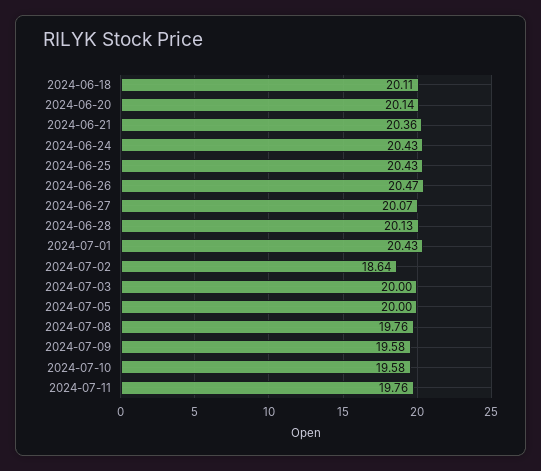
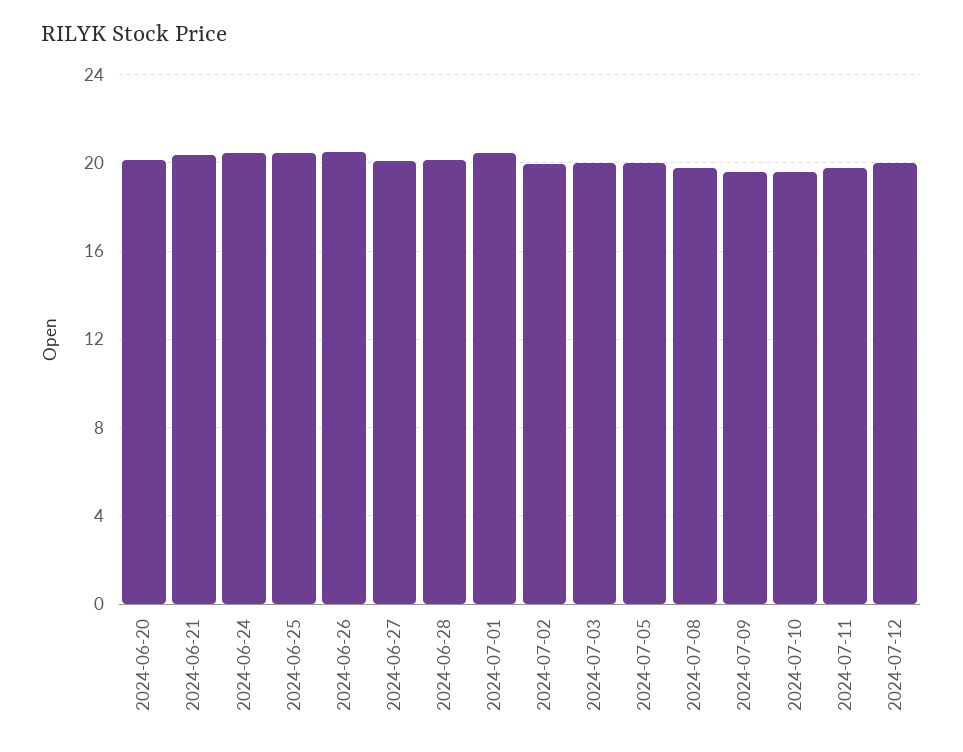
2024-06-18: 20.11 -> none
2024-07-02: 18.64 -> 20
2024-07-12: none -> 20

